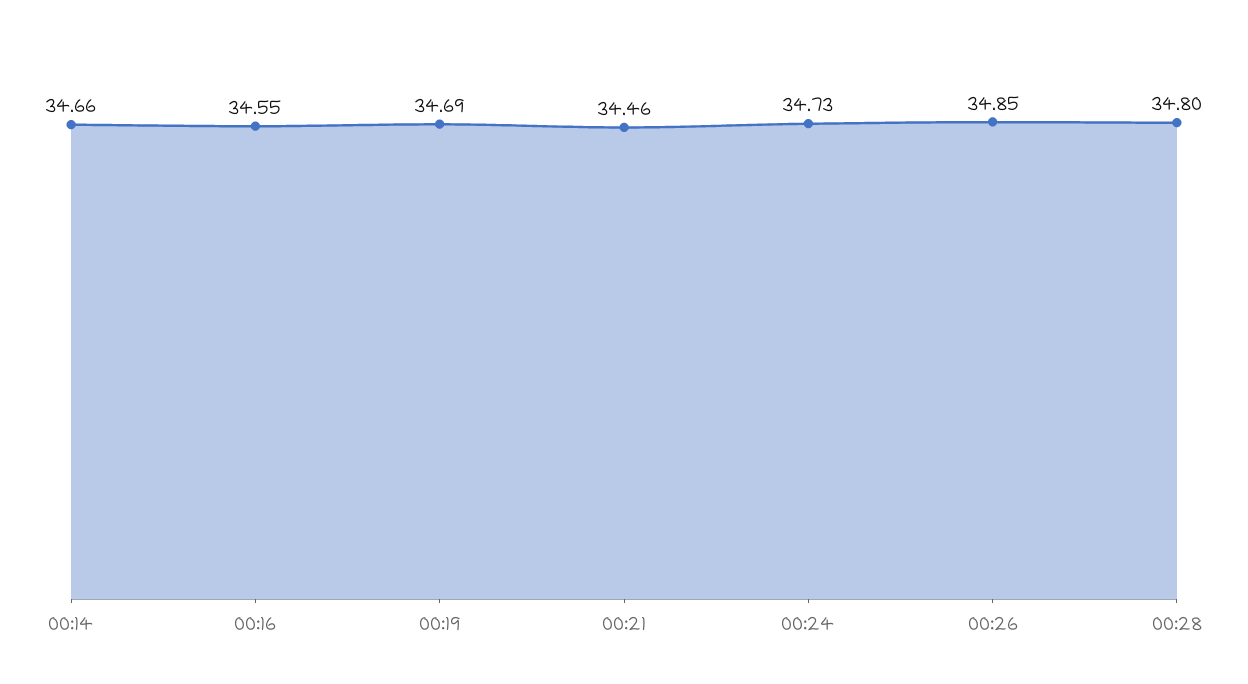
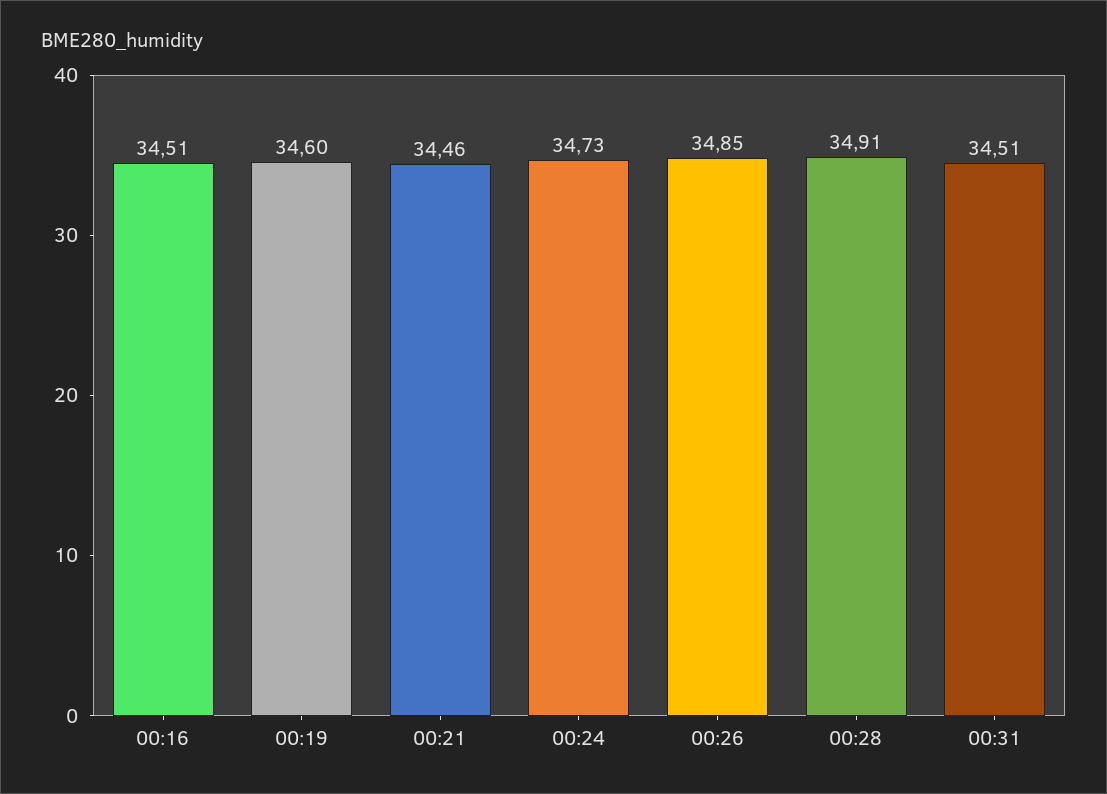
00:14: 34.66 -> none
00:16: 34.55 -> 34.51
00:19: 34.69 -> 34.6
00:28: 34.8 -> 34.91
00:31: none -> 34.51

